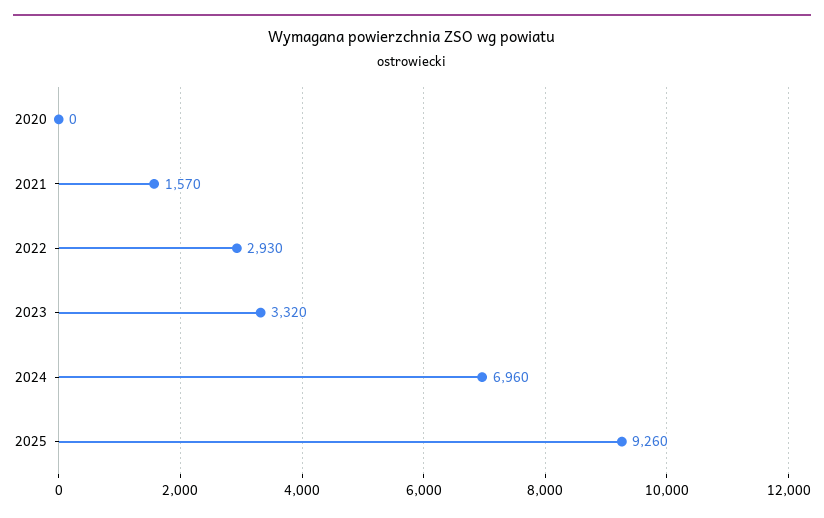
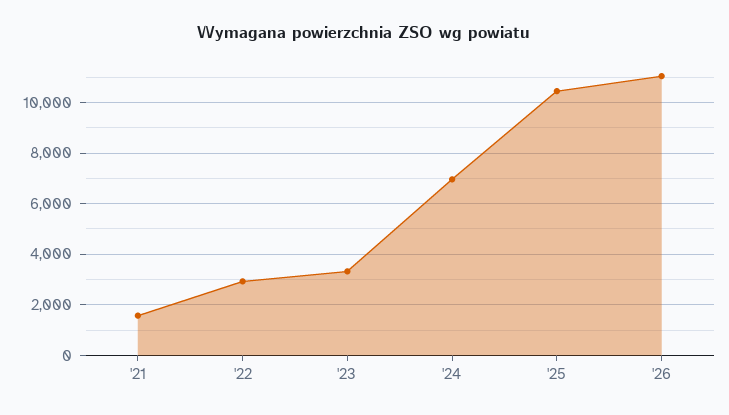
2020: 0 -> none
2025: 9260 -> 10500
'26: none -> 11000

